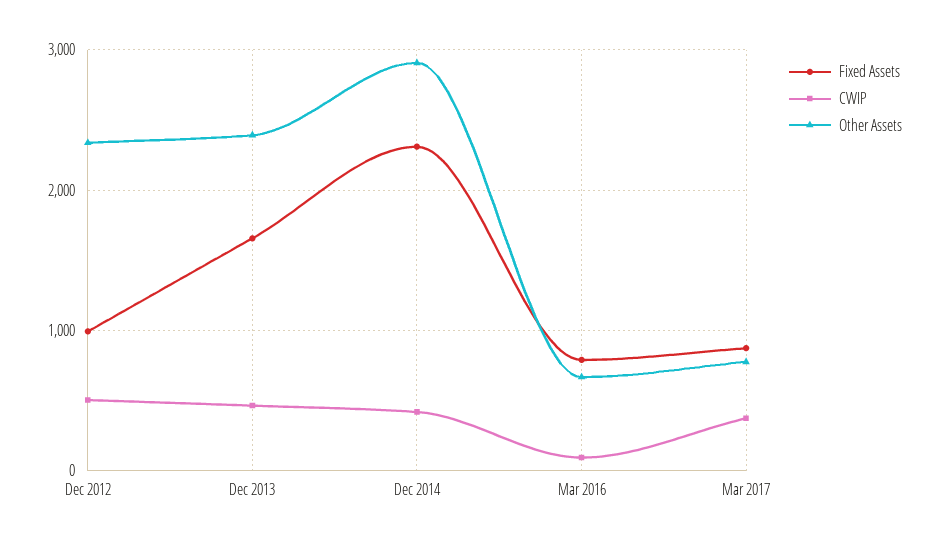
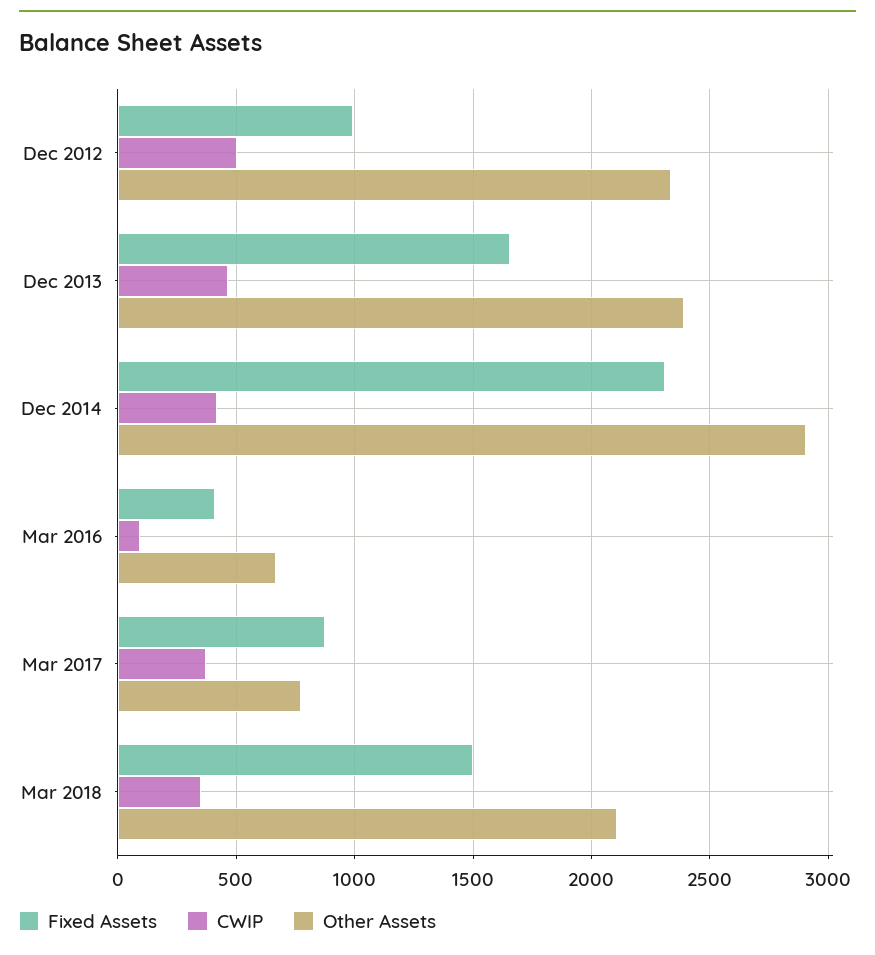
Fixed Assets, Mar 2016: 800 -> 400
Fixed Assets, Mar 2018: none -> 1500
CWIP, Mar 2018: none -> 350
Other Assets, Mar 2018: none -> 2100

